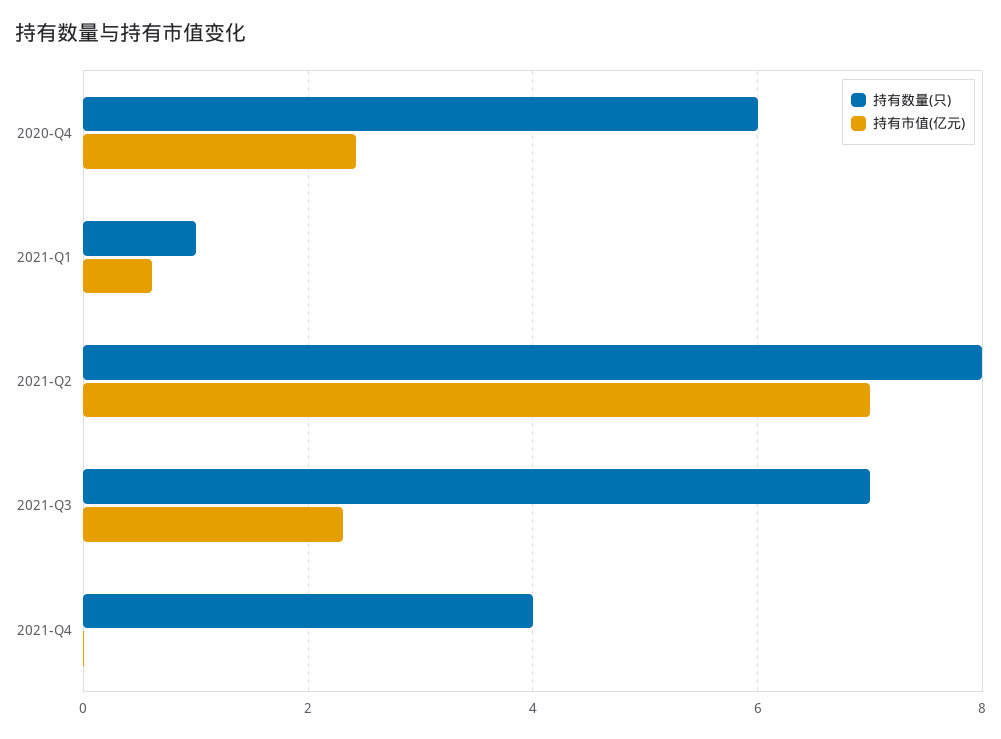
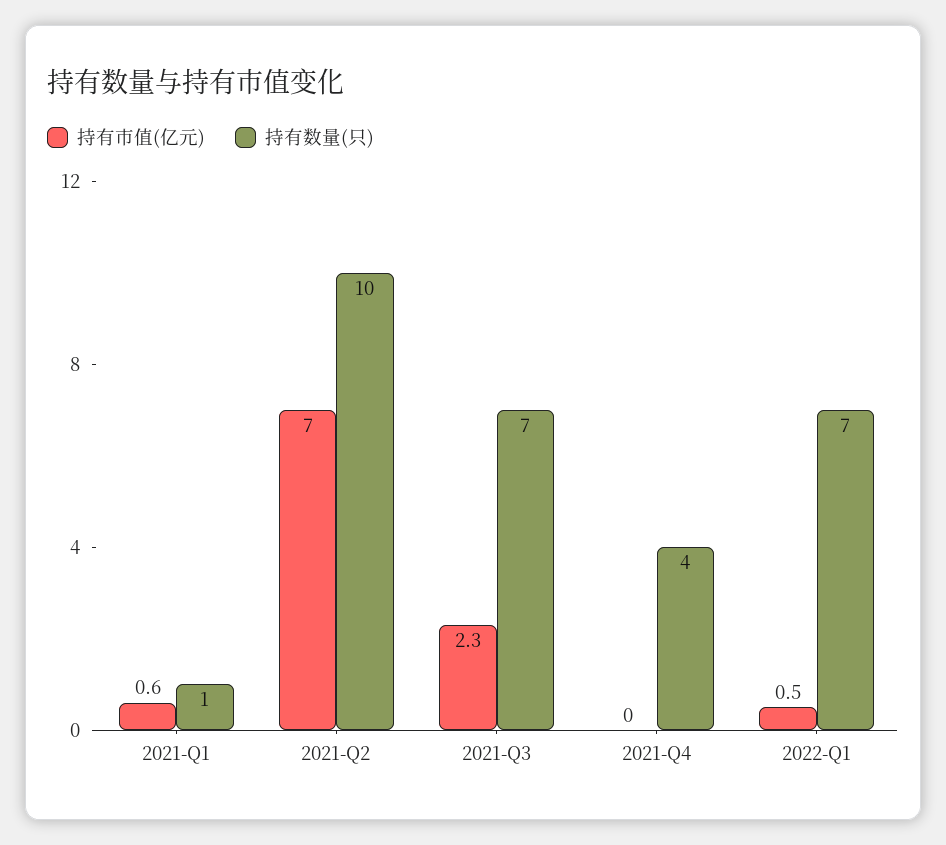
持有数量(只), 2020-Q4: 6 -> none
持有市值(亿元), 2020-Q4: 2.4 -> none
持有数量(只), 2021-Q2: 8 -> 10
持有市值(亿元), 2022-Q1: none -> 0.5
持有数量(只), 2022-Q1: none -> 7

